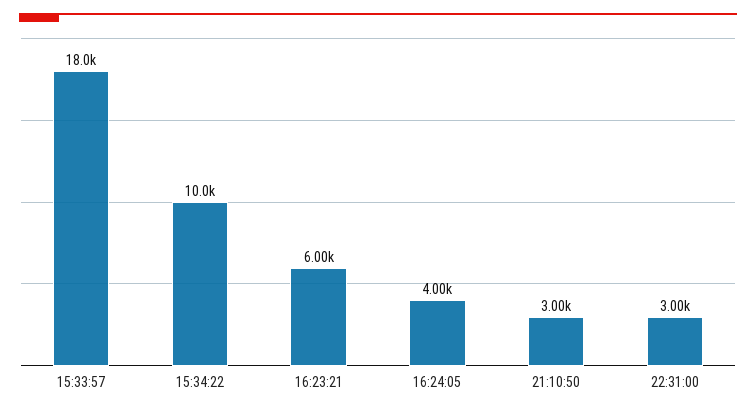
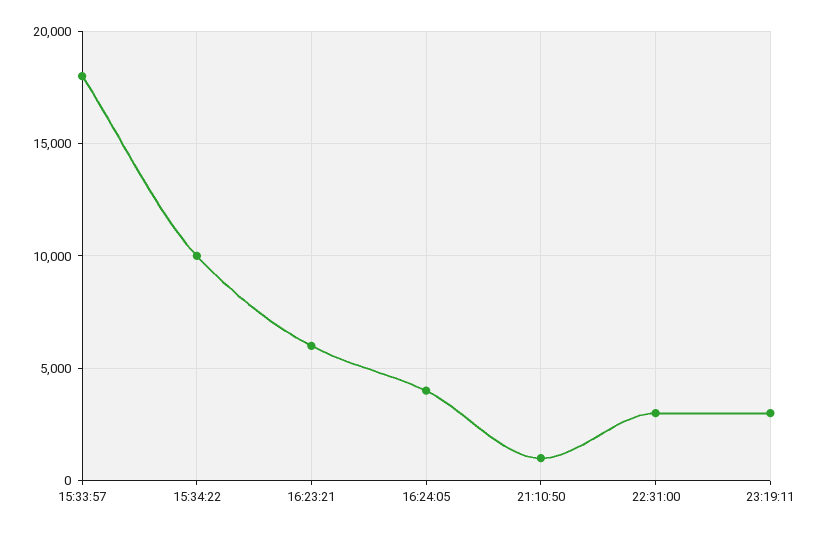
21:10:50: 3000 -> 1000
23:19:11: none -> 3000

